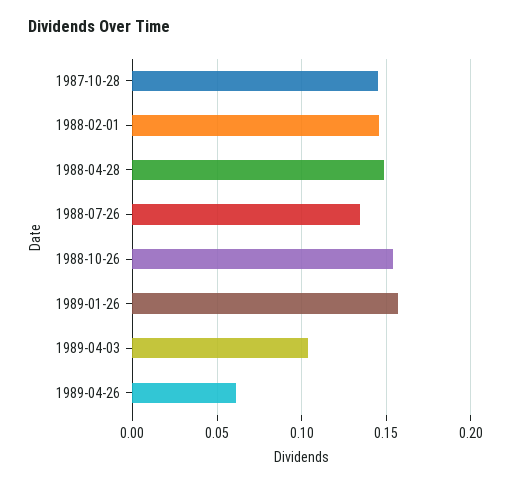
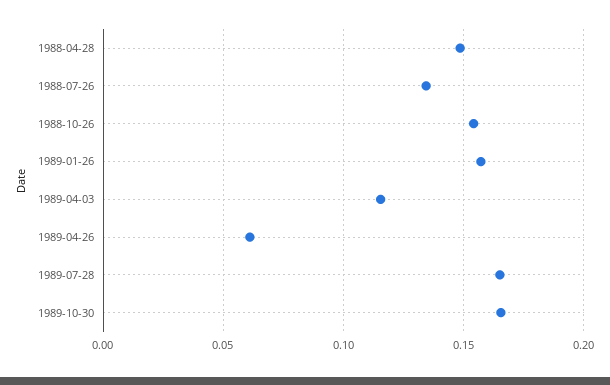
1987-10-28: 0.145 -> none
1988-02-01: 0.145 -> none
1989-04-03: 0.105 -> 0.115
1989-07-28: none -> 0.165
1989-10-30: none -> 0.165

